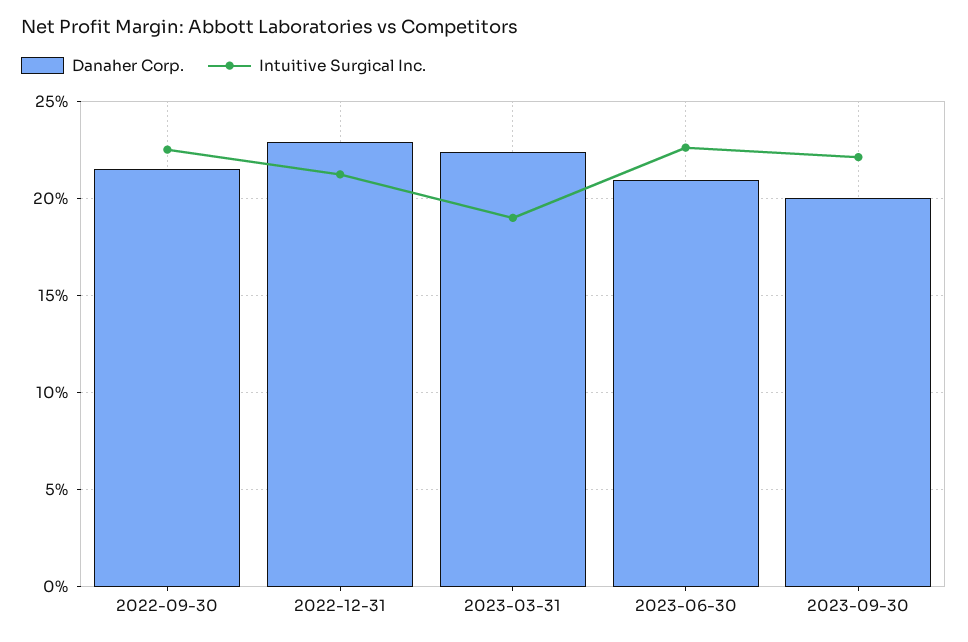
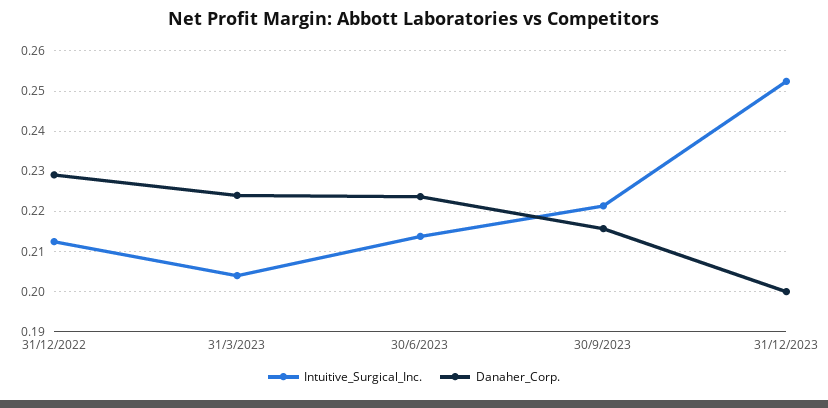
Danaher Corp., 2022-09-30: 0.215 -> none
Intuitive Surgical Inc., 2022-09-30: 0.225 -> none
Intuitive Surgical Inc., 2023-03-31: 0.19 -> 0.204
Danaher Corp., 2023-06-30: 0.21 -> 0.224
Intuitive Surgical Inc., 2023-06-30: 0.225 -> 0.214
Danaher Corp., 2023-09-30: 0.2 -> 0.216
Intuitive Surgical Inc., 31/12/2023: none -> 0.252
Danaher Corp., 31/12/2023: none -> 0.2

